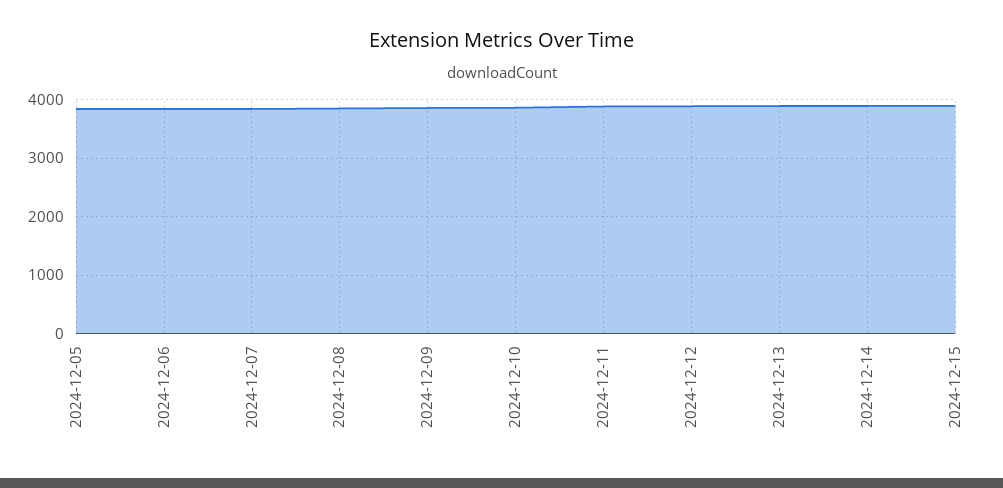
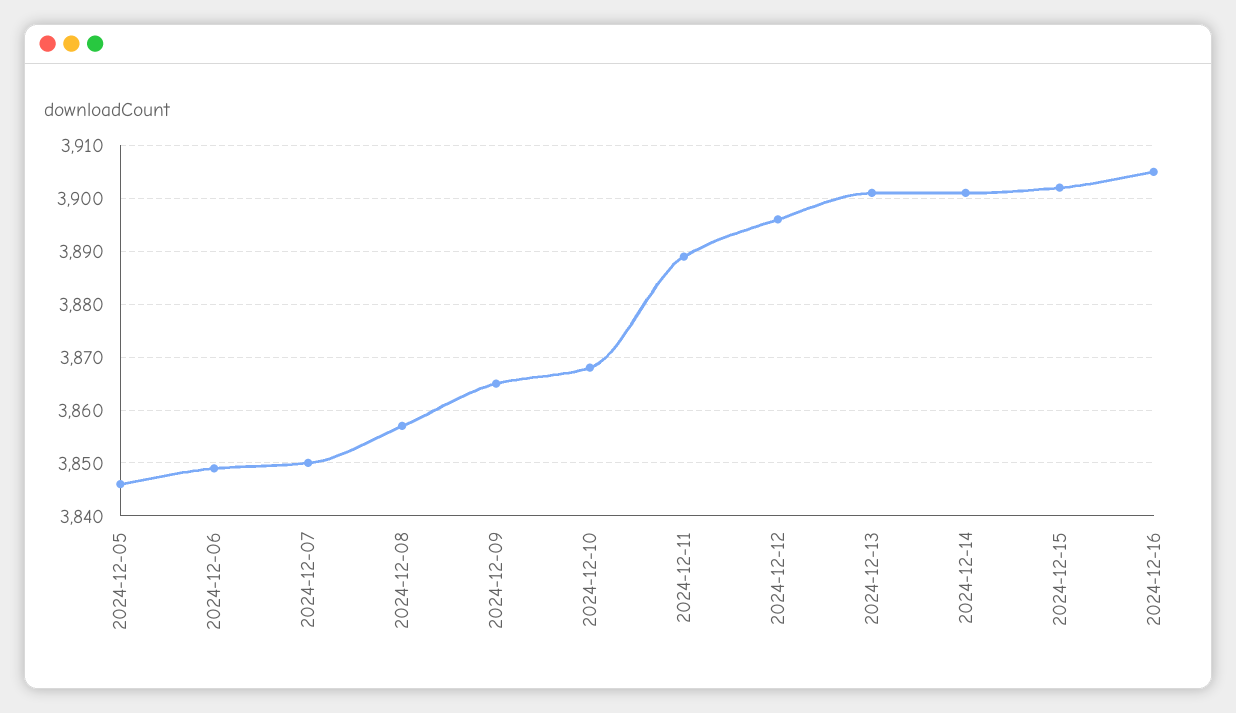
2024-12-16: none -> 3905

